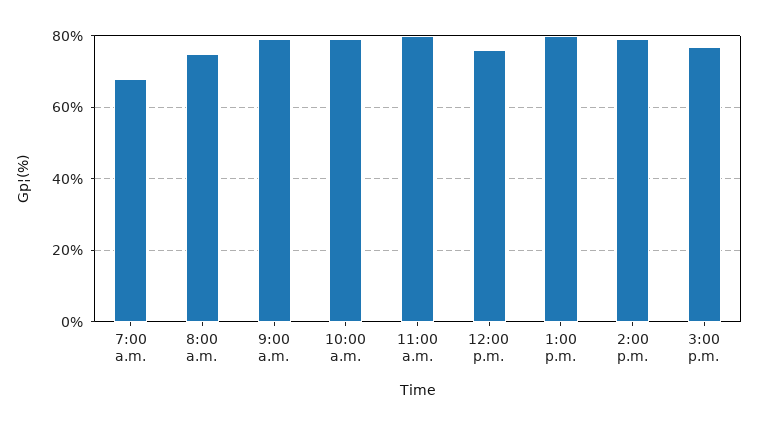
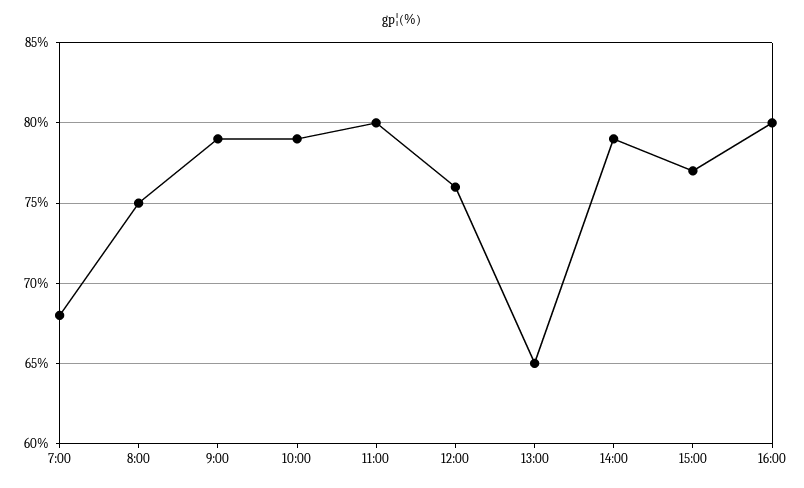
1:00 p.m.: 80 -> 65
16:00: none -> 80

